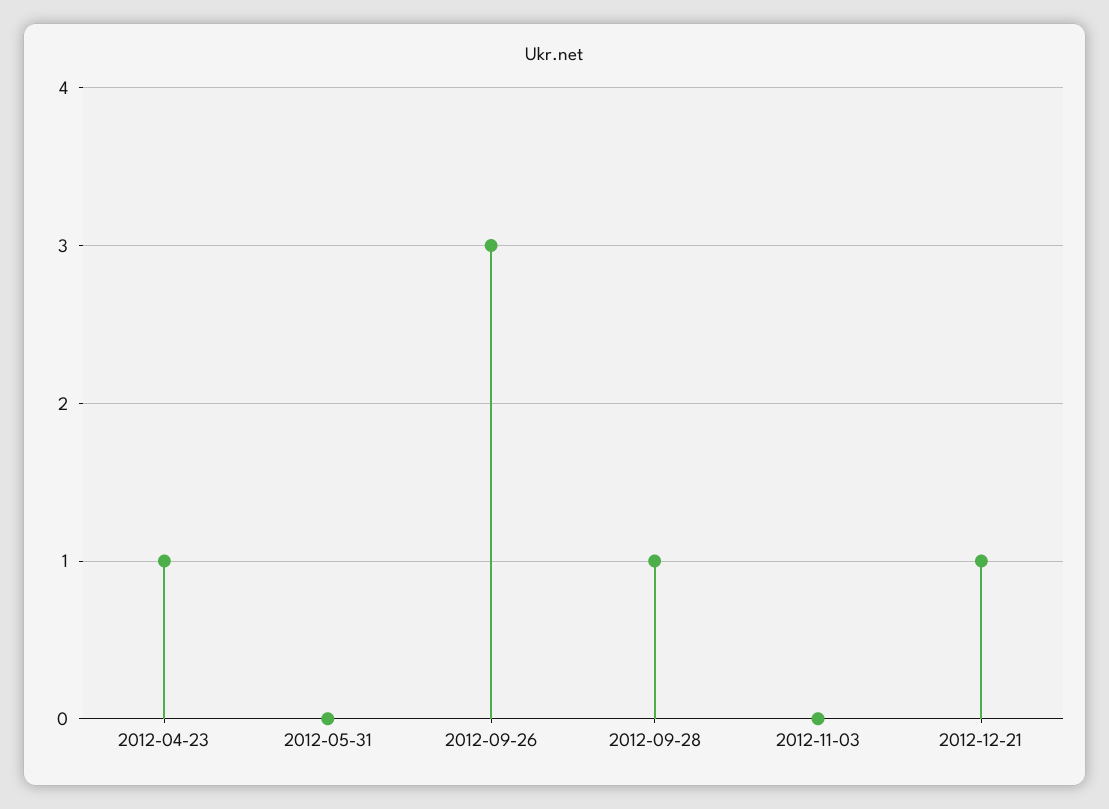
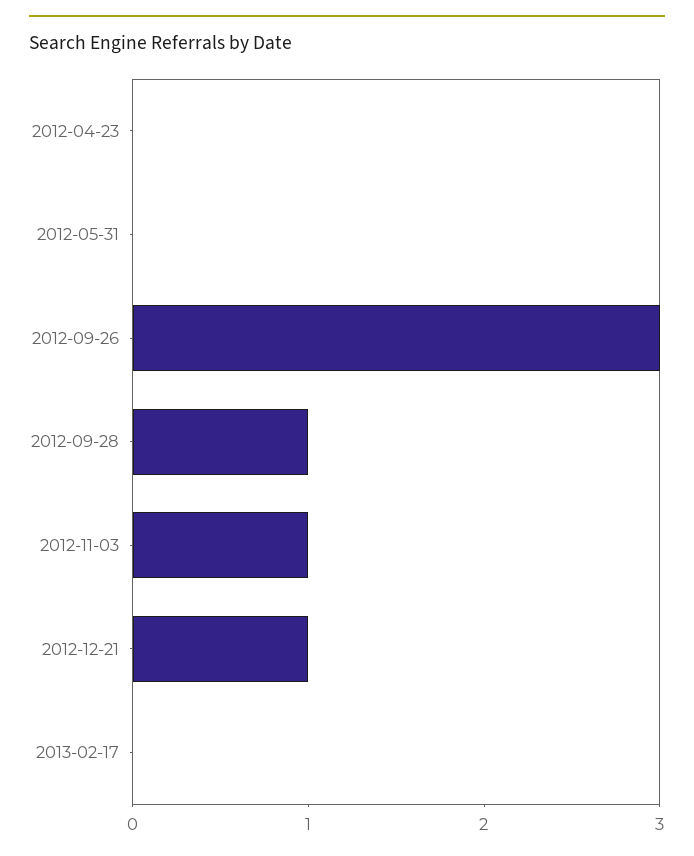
2012-04-23: 1 -> 0
2012-11-03: 0 -> 1
2013-02-17: none -> 0

